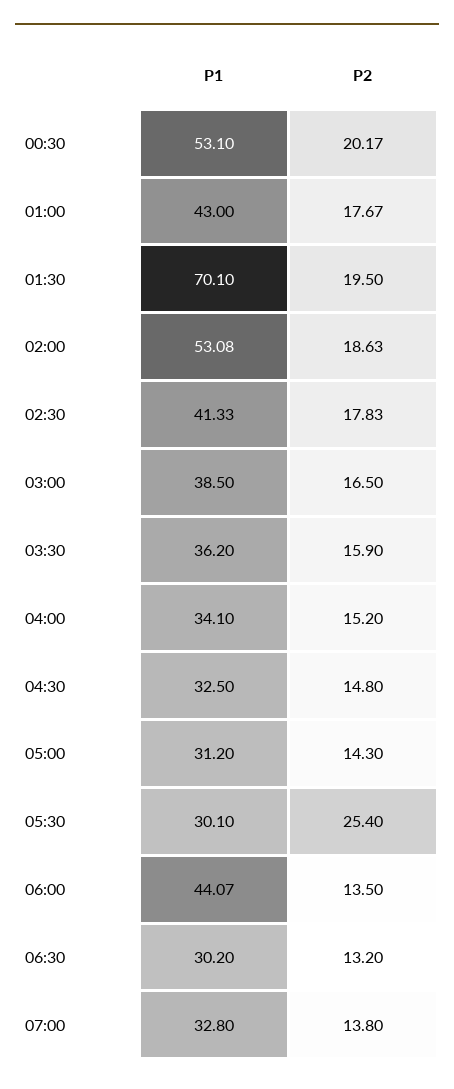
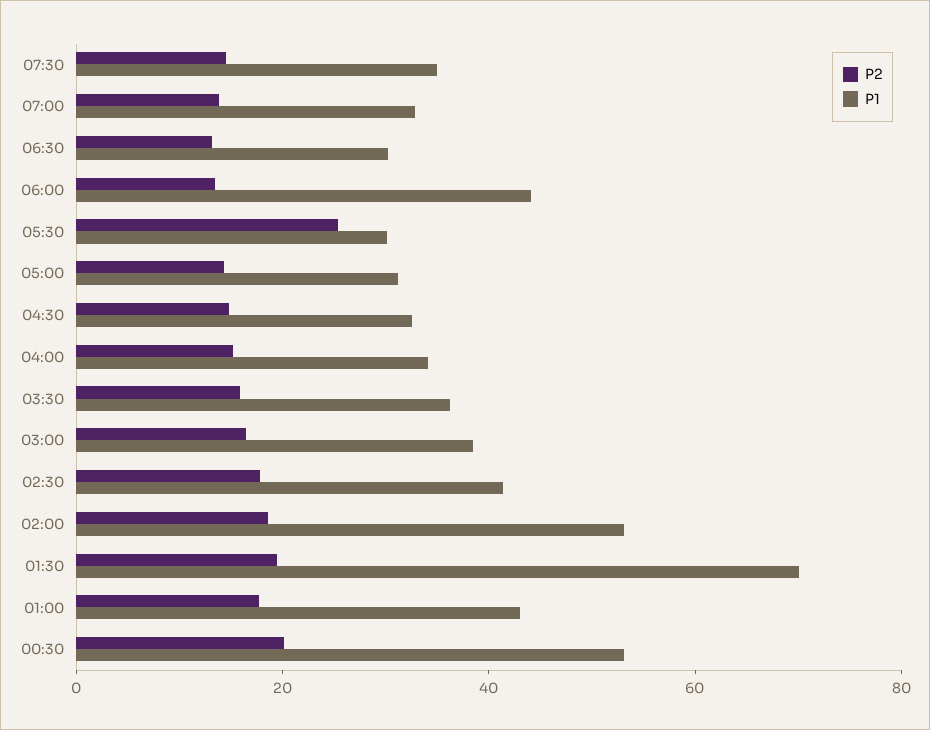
P2, 07:30: none -> 15
P1, 07:30: none -> 35

